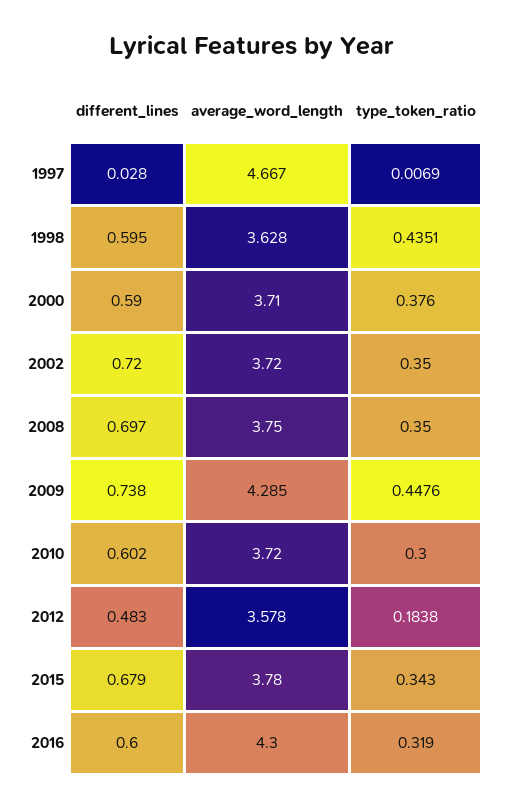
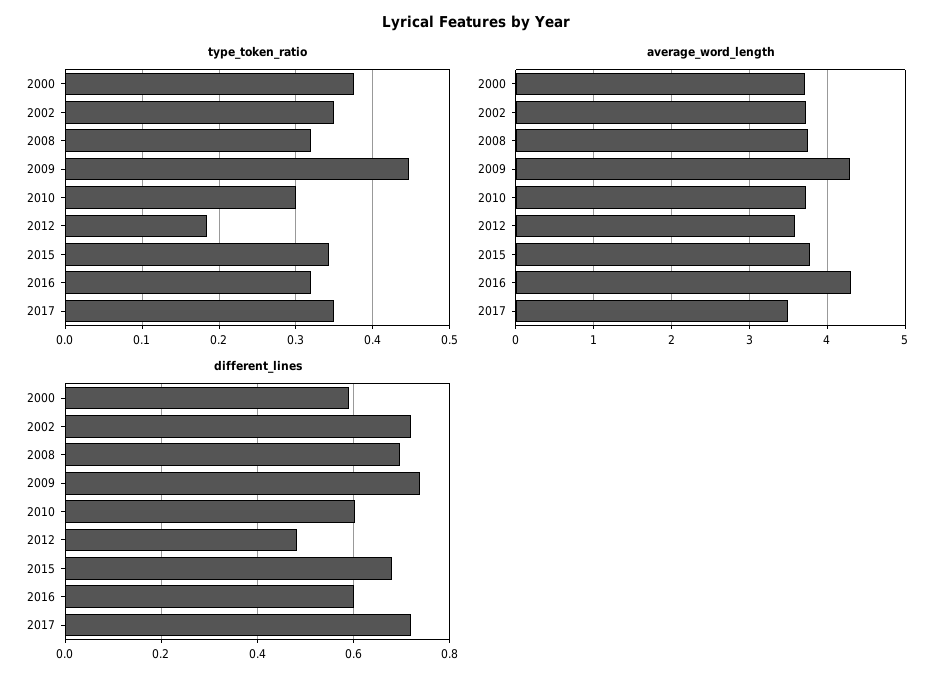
different_lines, 1997: 0.028 -> none
average_word_length, 1997: 4.667 -> none
type_token_ratio, 1997: 0.0069 -> none
different_lines, 1998: 0.595 -> none
average_word_length, 1998: 3.628 -> none
type_token_ratio, 1998: 0.4351 -> none
type_token_ratio, 2008: 0.35 -> 0.32
type_token_ratio, 2017: none -> 0.35
average_word_length, 2017: none -> 3.5
different_lines, 2017: none -> 0.72

